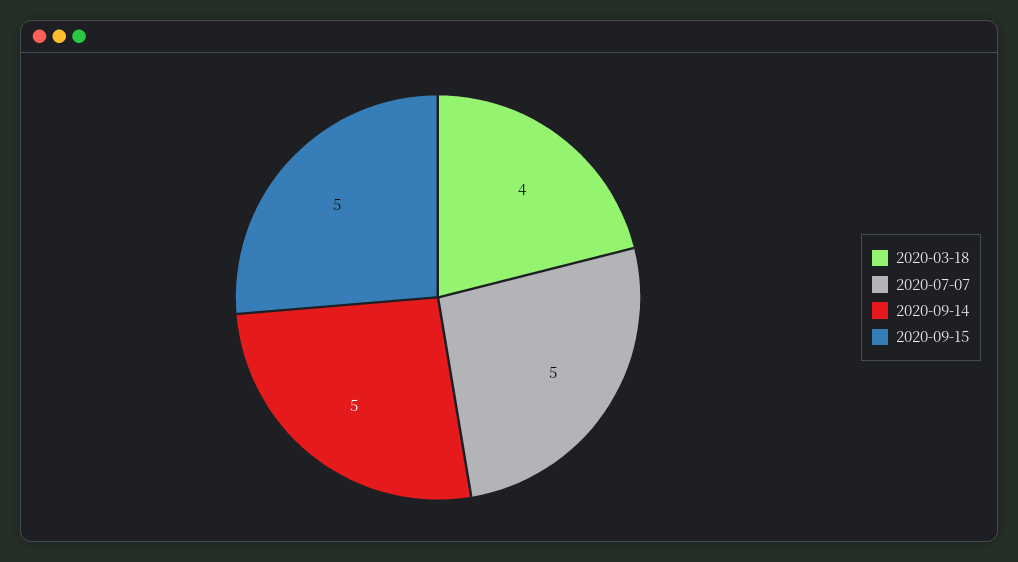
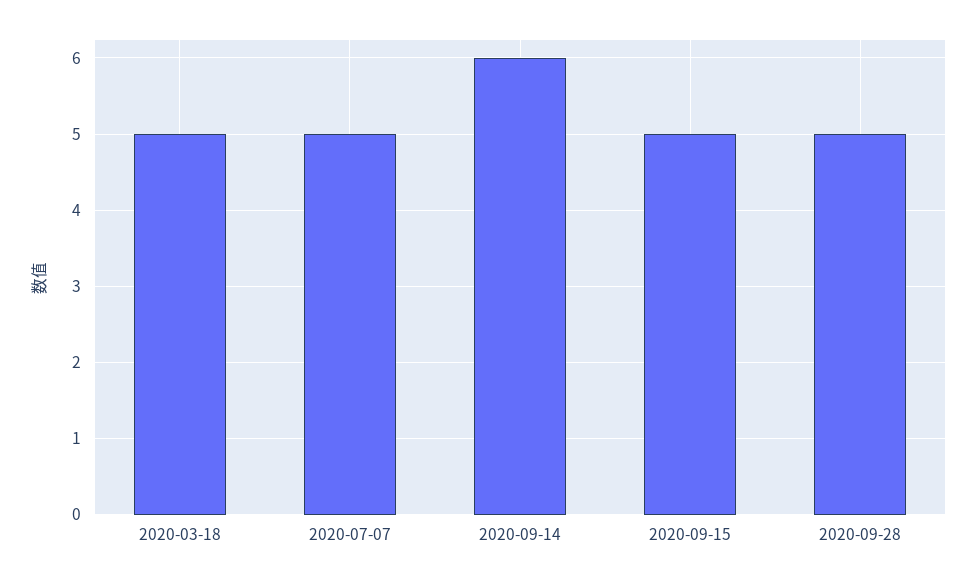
2020-03-18: 4 -> 5
2020-09-14: 5 -> 6
2020-09-28: none -> 5

